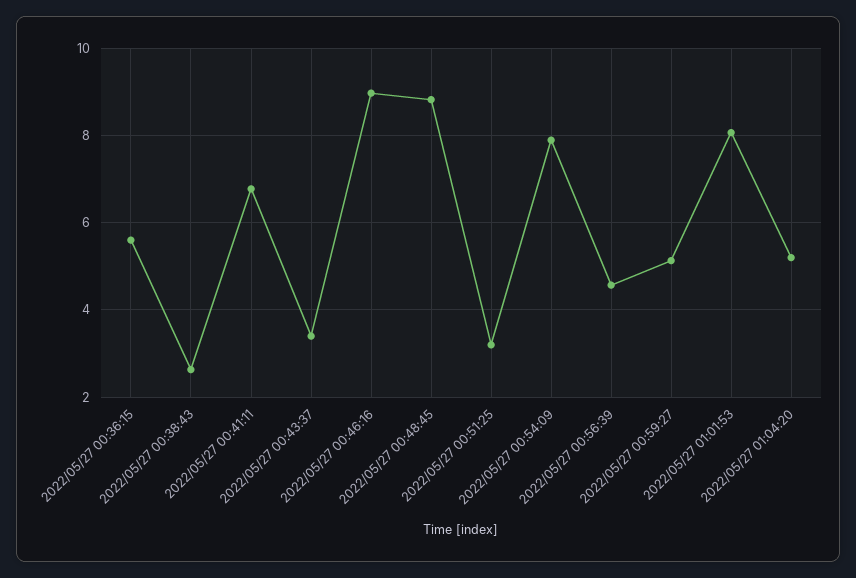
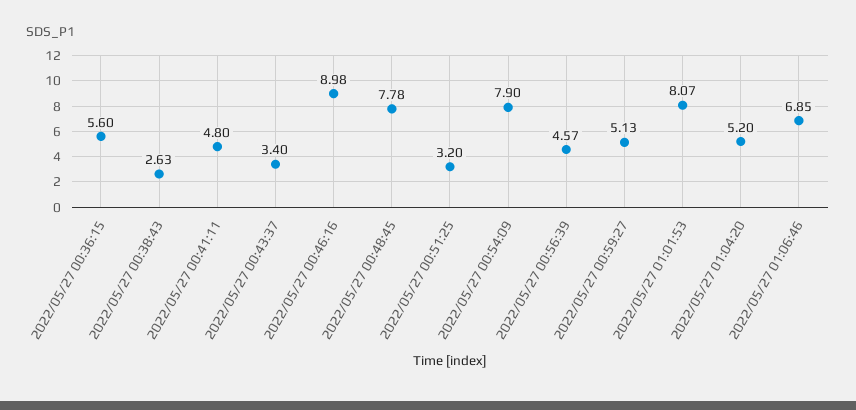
2022/05/27 00:41:11: 6.8 -> 4.8
2022/05/27 00:48:45: 8.8 -> 7.78
2022/05/27 01:06:46: none -> 6.85

